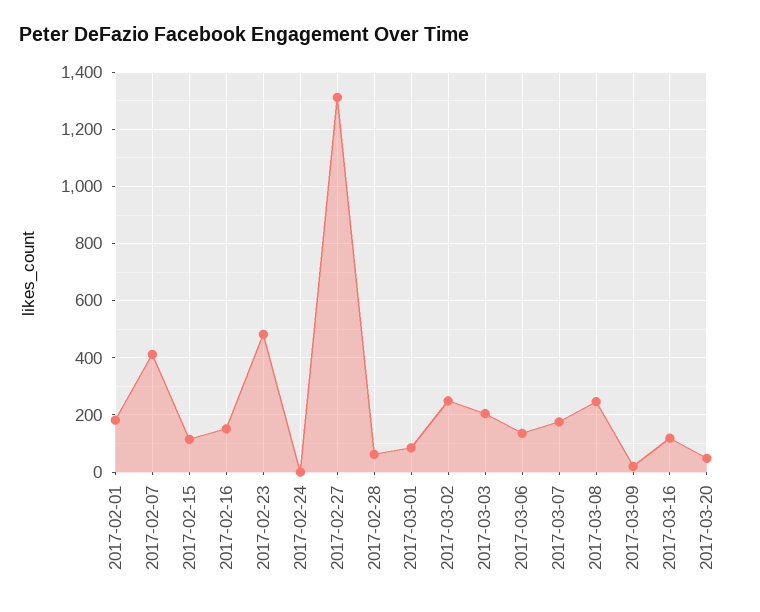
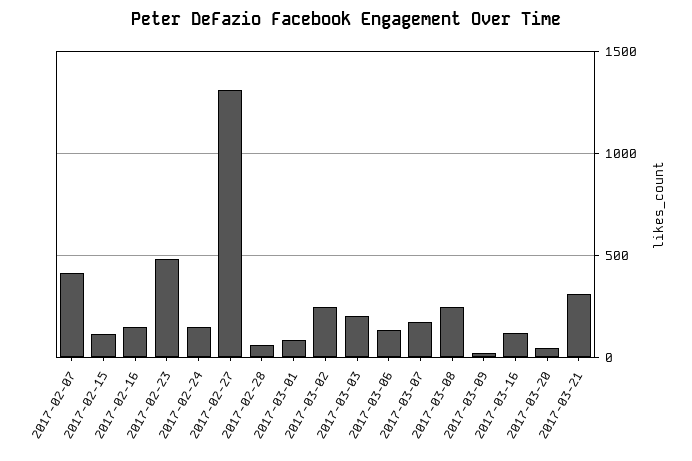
2017-02-01: 175 -> none
2017-02-24: 0 -> 150
2017-03-21: none -> 300

